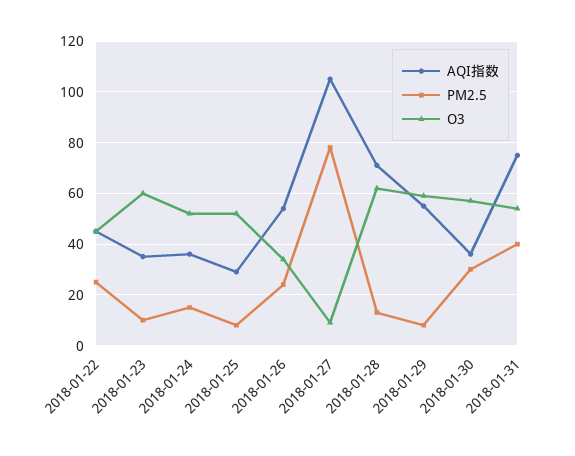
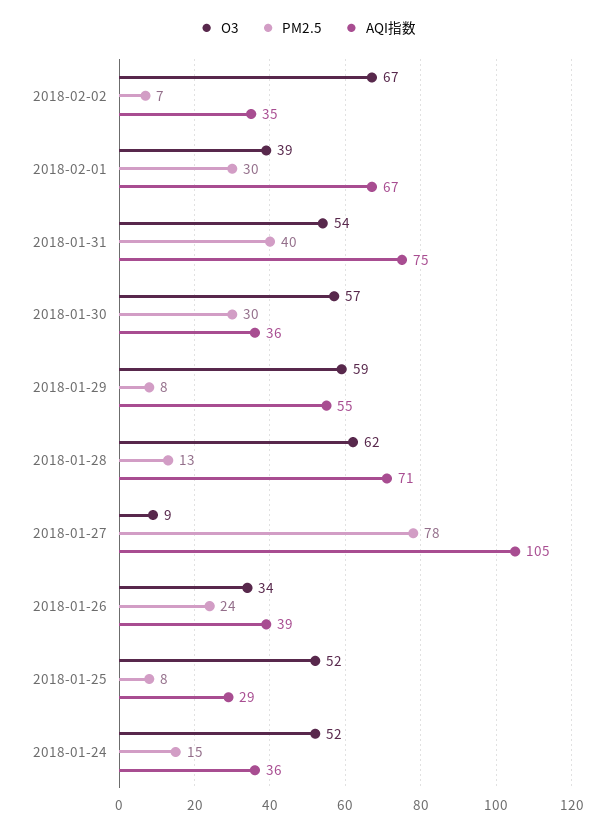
AQI指数, 2018-01-22: 45 -> none
PM2.5, 2018-01-22: 25 -> none
O3, 2018-01-22: 45 -> none
AQI指数, 2018-01-23: 35 -> none
PM2.5, 2018-01-23: 10 -> none
O3, 2018-01-23: 60 -> none
AQI指数, 2018-01-26: 55 -> 39
O3, 2018-02-02: none -> 67
PM2.5, 2018-02-02: none -> 7
AQI指数, 2018-02-02: none -> 35
O3, 2018-02-01: none -> 39
PM2.5, 2018-02-01: none -> 30
AQI指数, 2018-02-01: none -> 67

